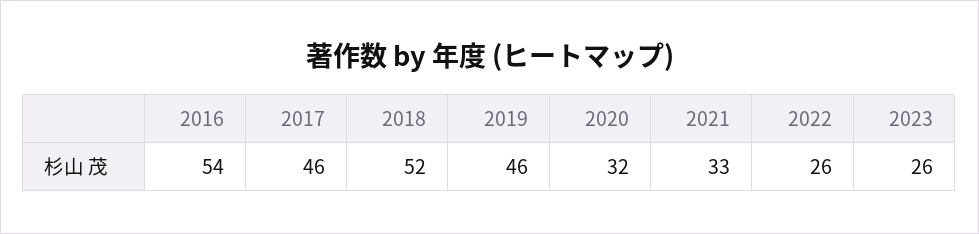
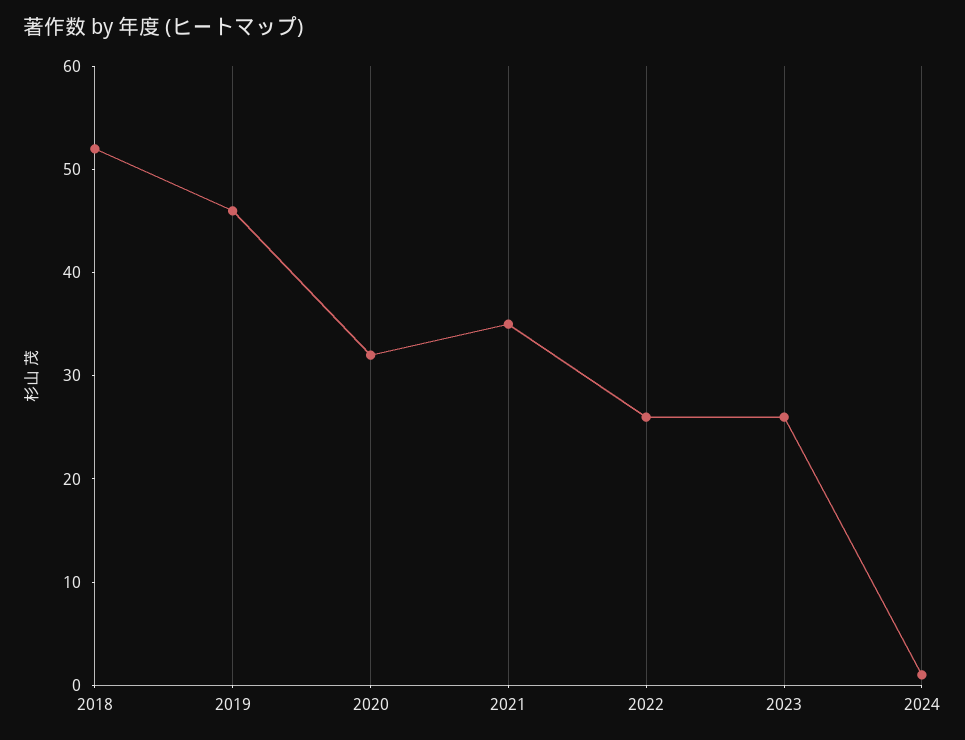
2016: 54 -> none
2017: 46 -> none
2021: 33 -> 35
2024: none -> 1

